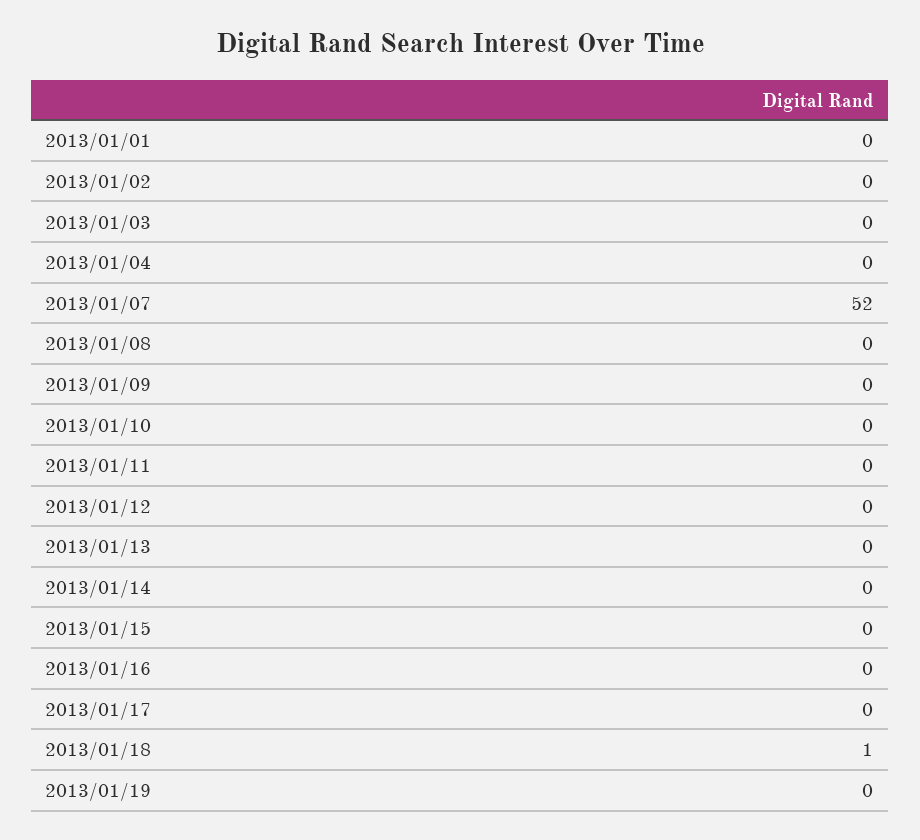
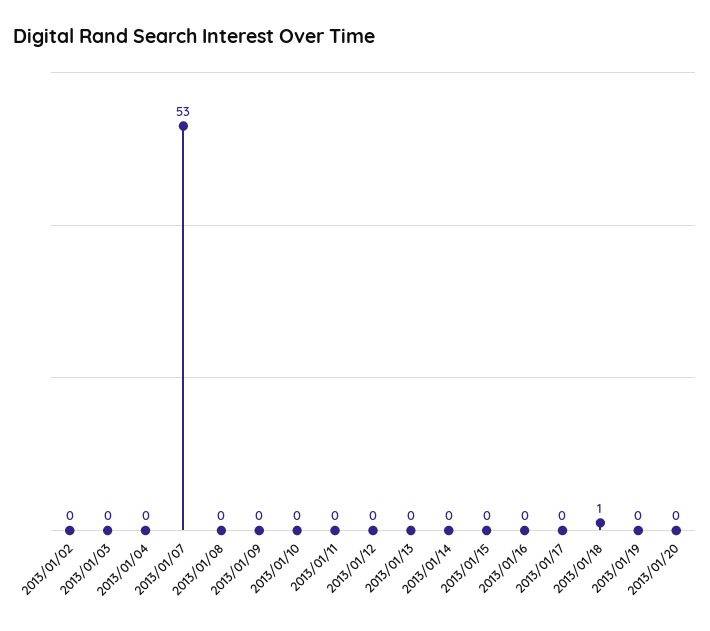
2013/01/01: 0 -> none
2013/01/07: 52 -> 53
2013/01/20: none -> 0

